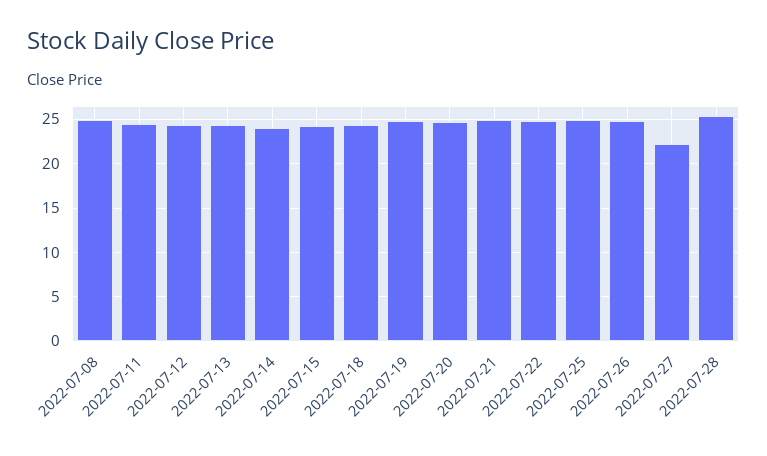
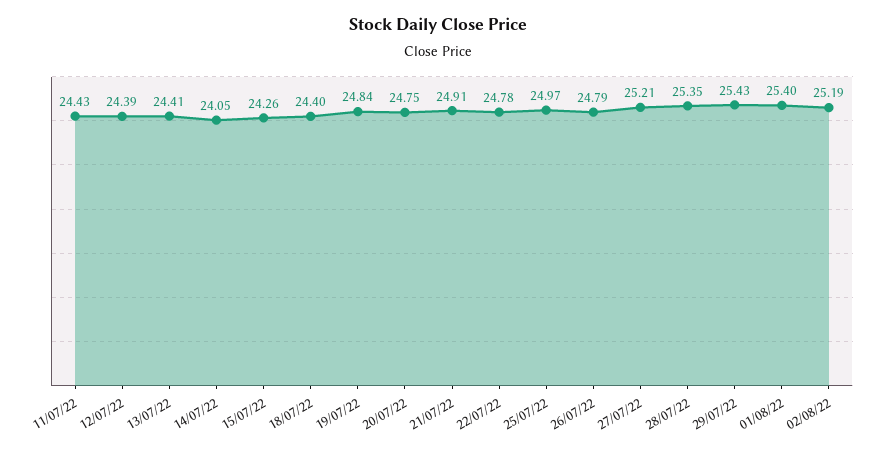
2022-07-08: 25 -> none
2022-07-27: 22 -> 25.21
29/07/22: none -> 25.43
01/08/22: none -> 25.4
02/08/22: none -> 25.19

